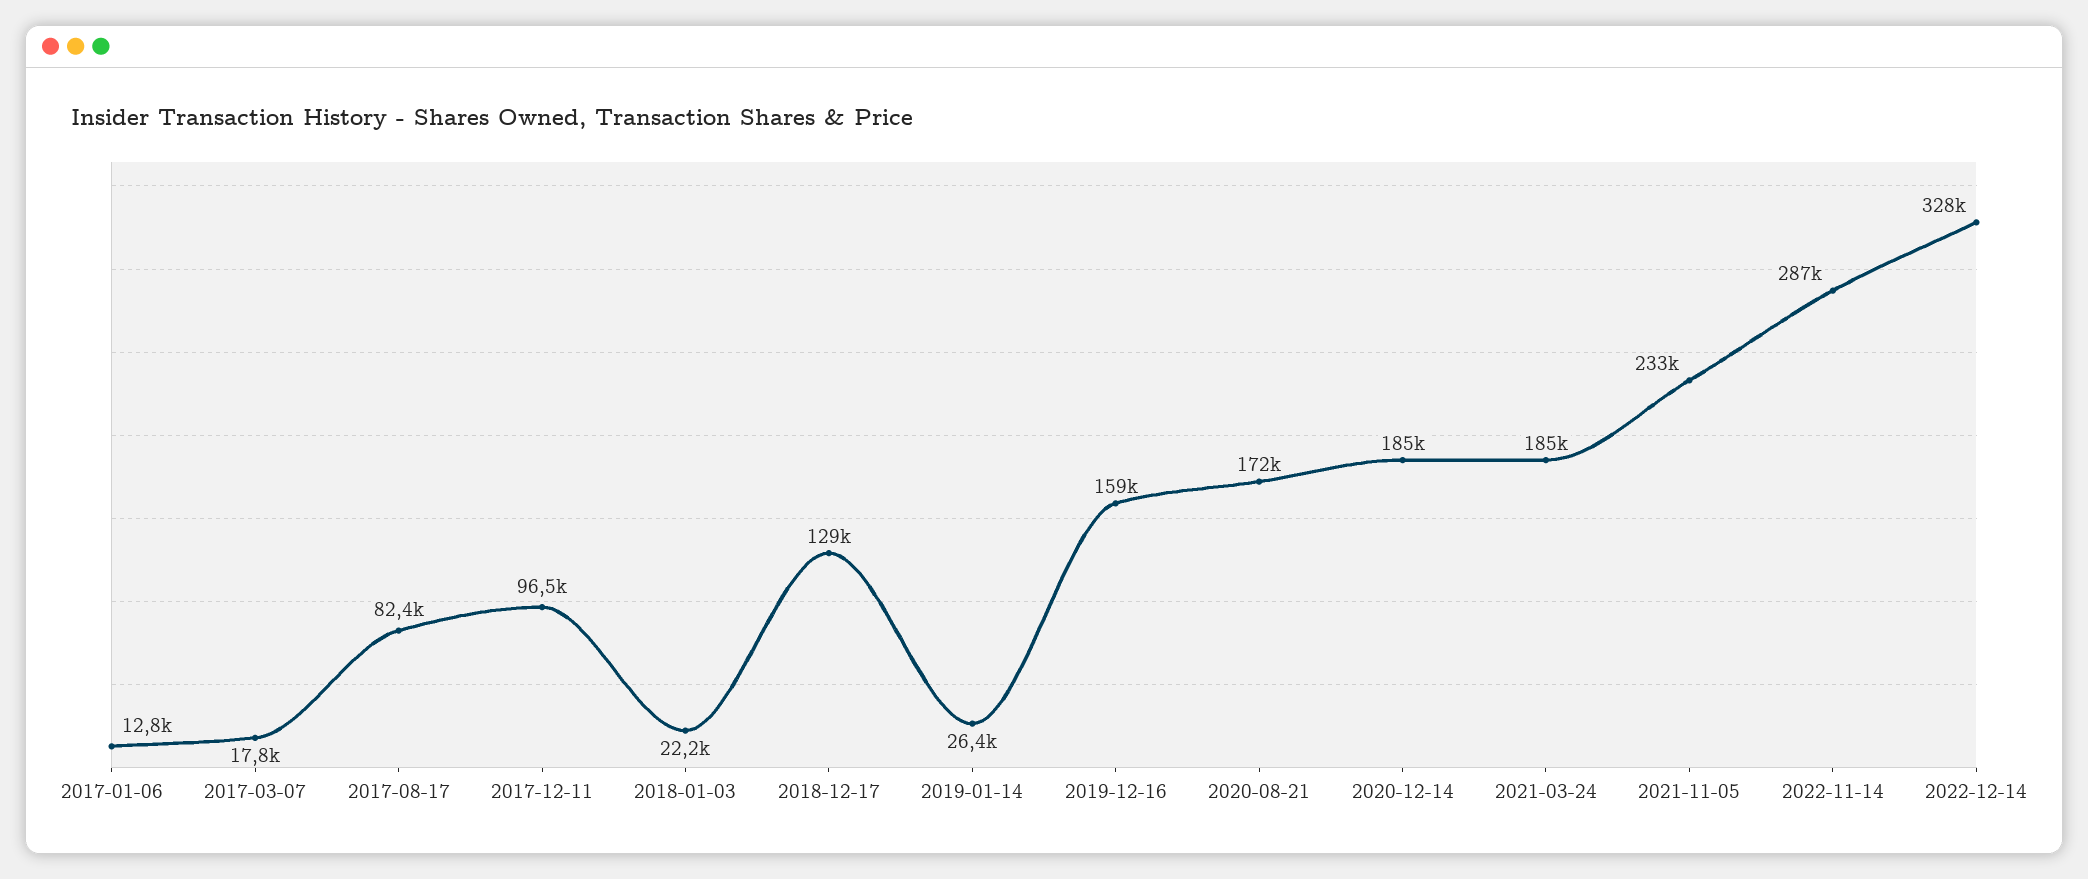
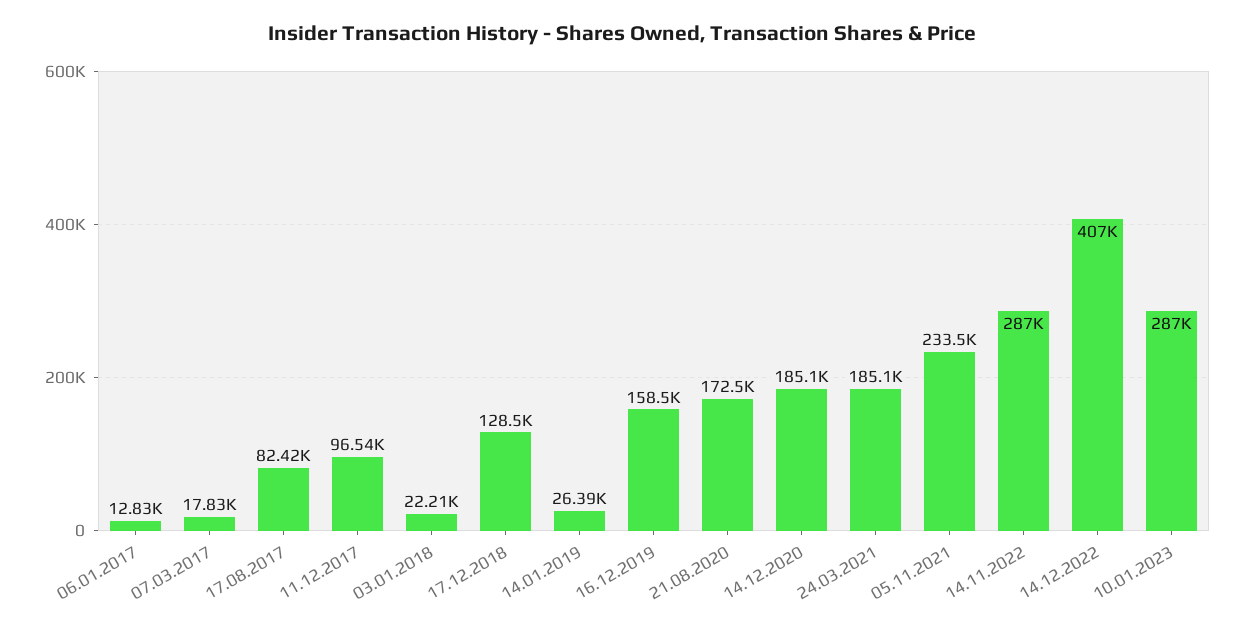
2022-12-14: 328000 -> 407000
10.01.2023: none -> 287000

